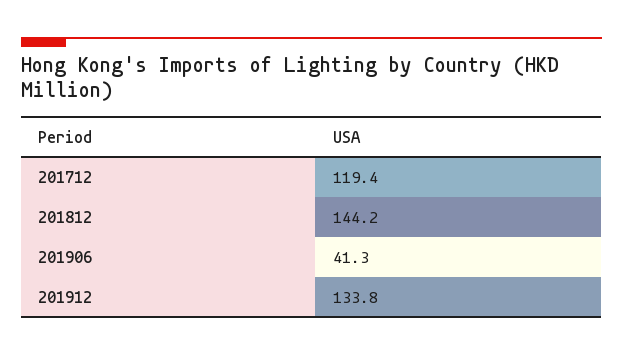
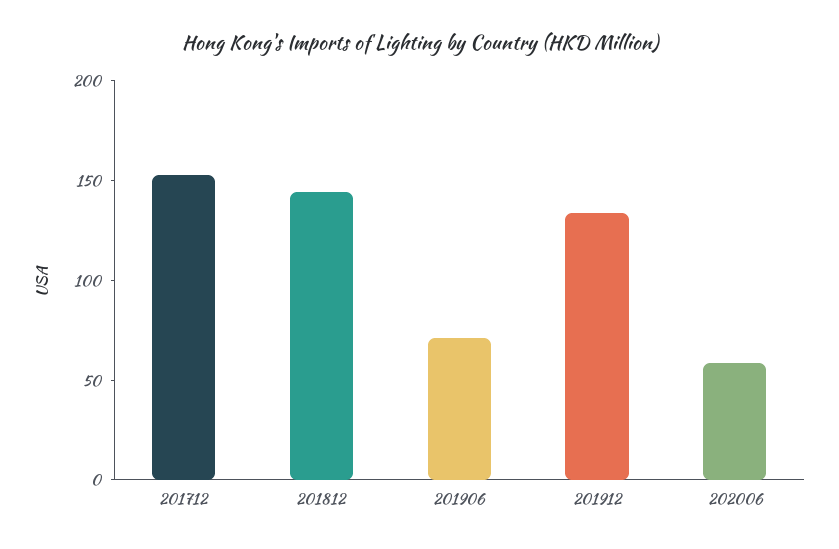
201712: 119.4 -> 150
201906: 41.3 -> 70
202006: none -> 60

